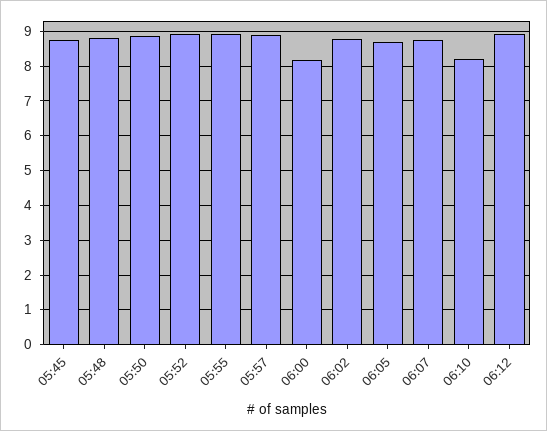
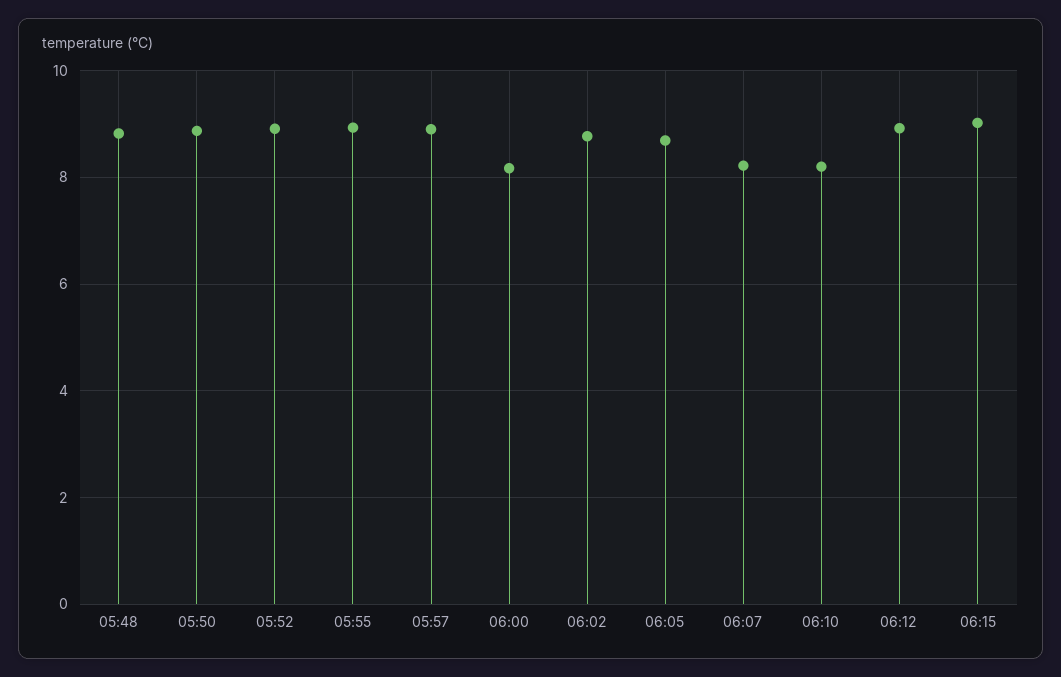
05:45: 8.8 -> none
06:07: 8.8 -> 8.2
06:15: none -> 9

